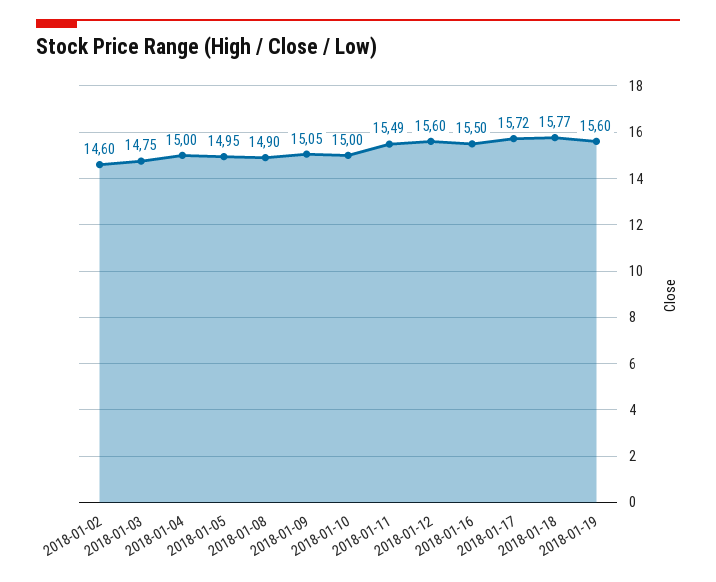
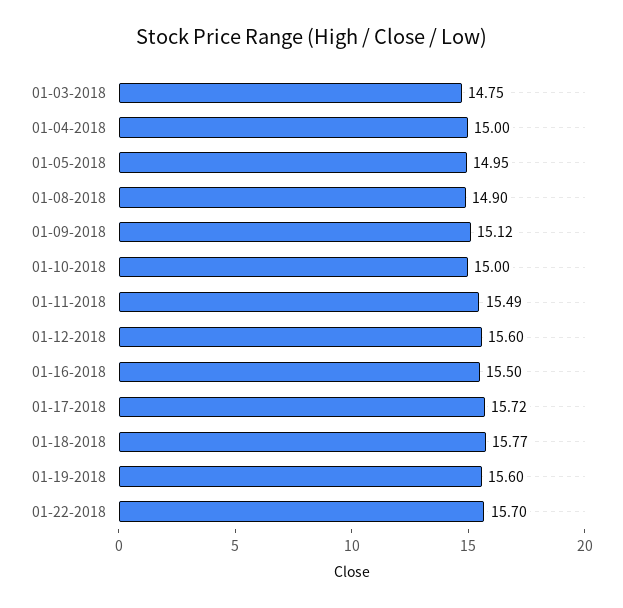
2018-01-02: 14.6 -> none
2018-01-09: 15.05 -> 15.12
01-22-2018: none -> 15.7

